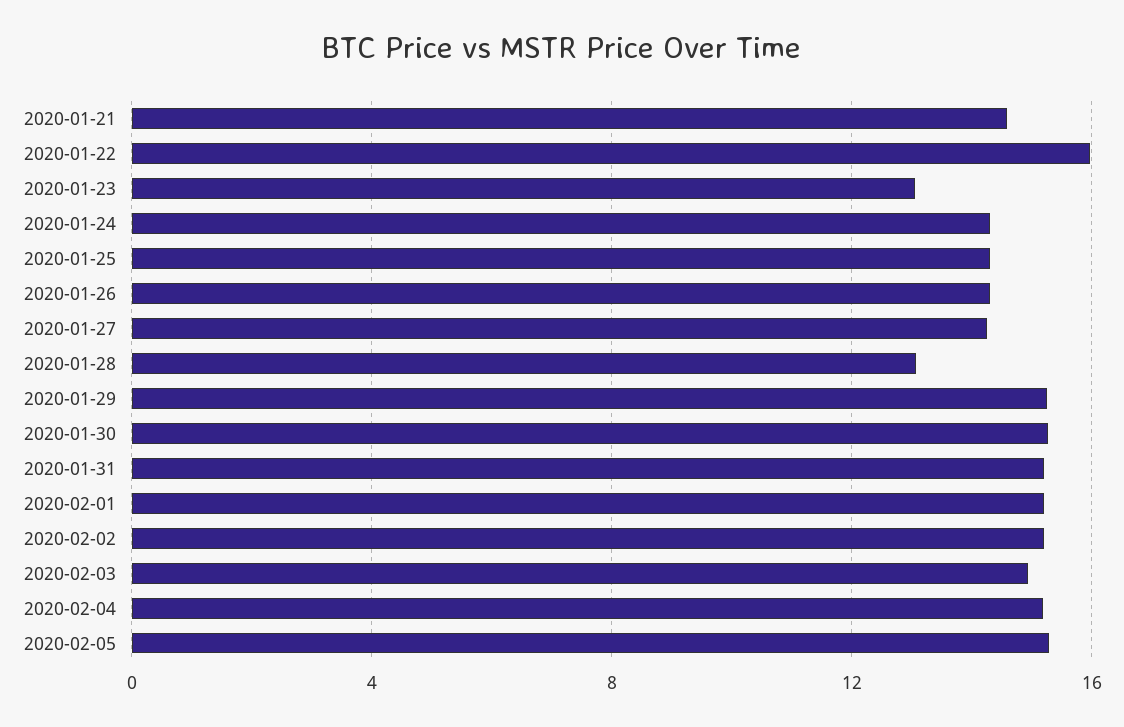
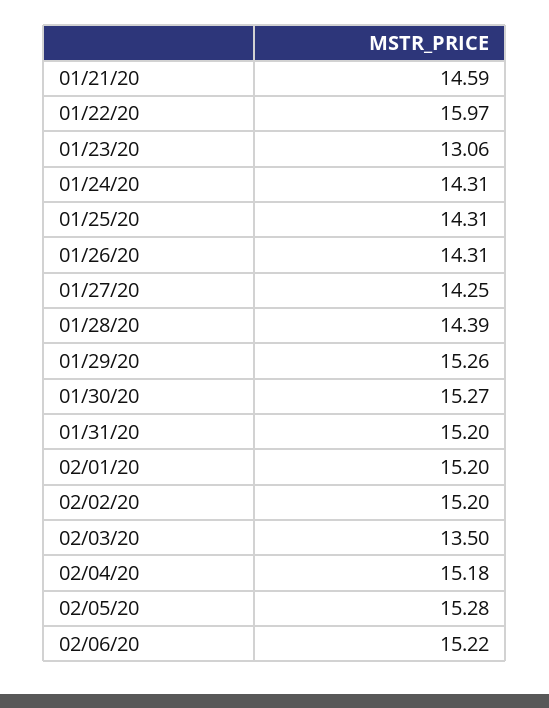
2020-01-28: 13 -> 14.39
2020-02-03: 15 -> 13.5
02/06/20: none -> 15.22

